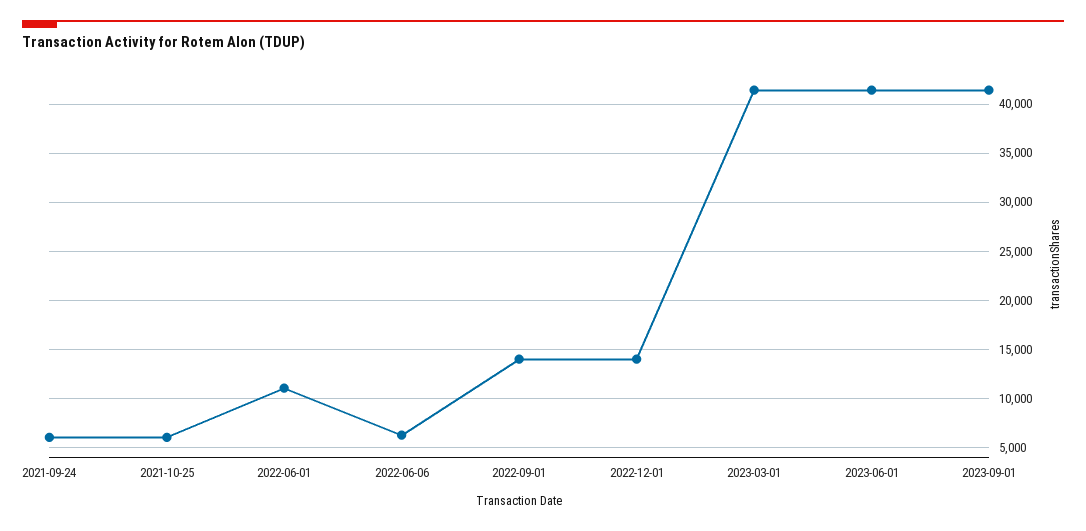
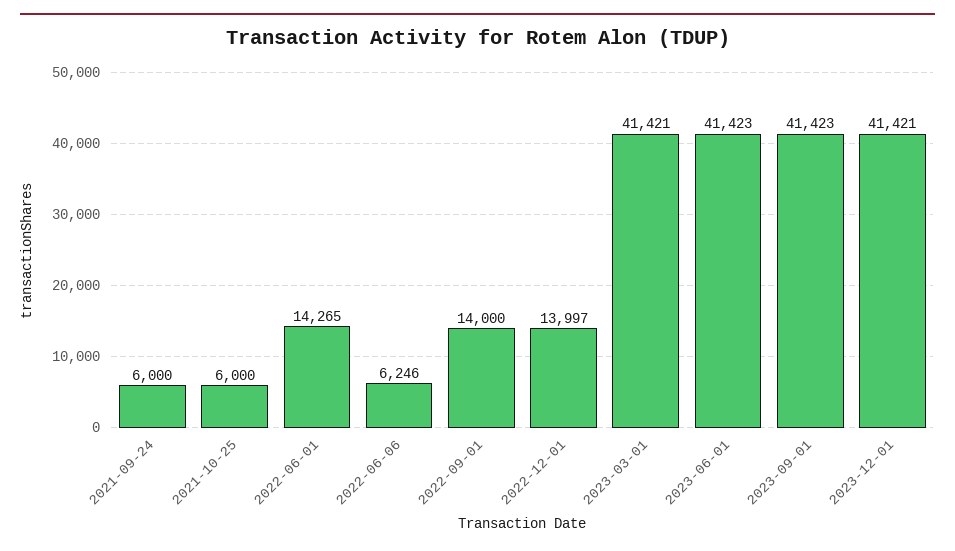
2022-06-01: 11000 -> 14265
2023-12-01: none -> 41421

